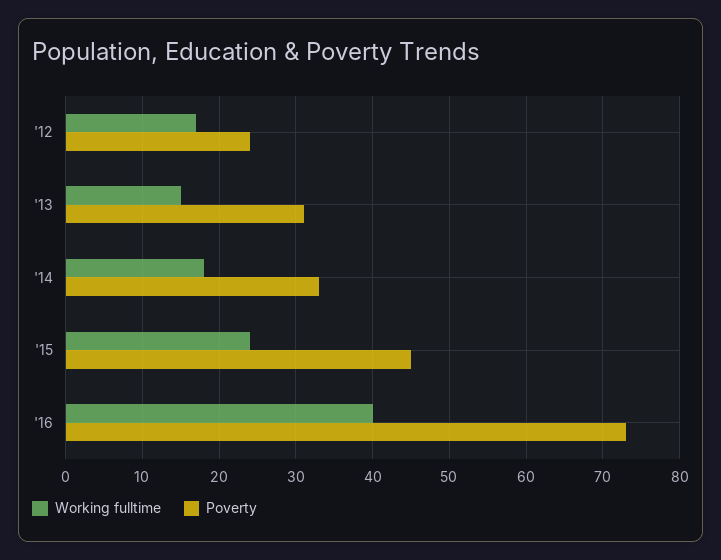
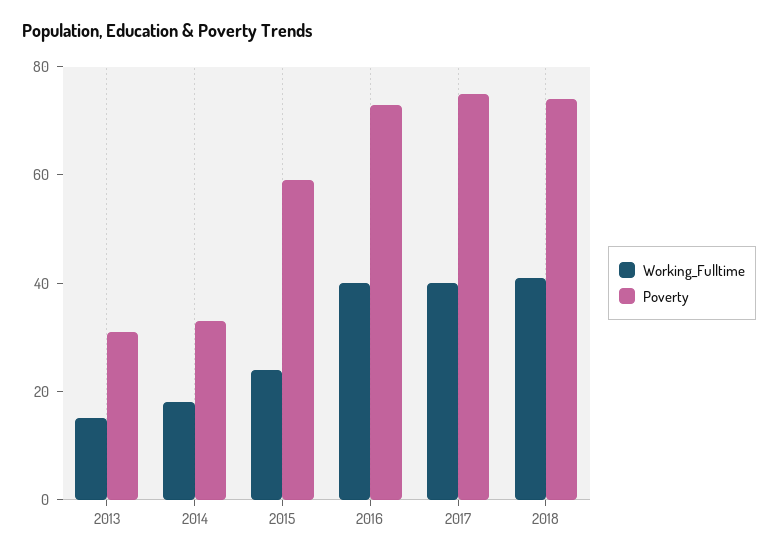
Working fulltime, '12: 17 -> none
Poverty, '12: 24 -> none
Poverty, '15: 45 -> 60
Working fulltime, 2017: none -> 40
Poverty, 2017: none -> 75
Working fulltime, 2018: none -> 40
Poverty, 2018: none -> 75

